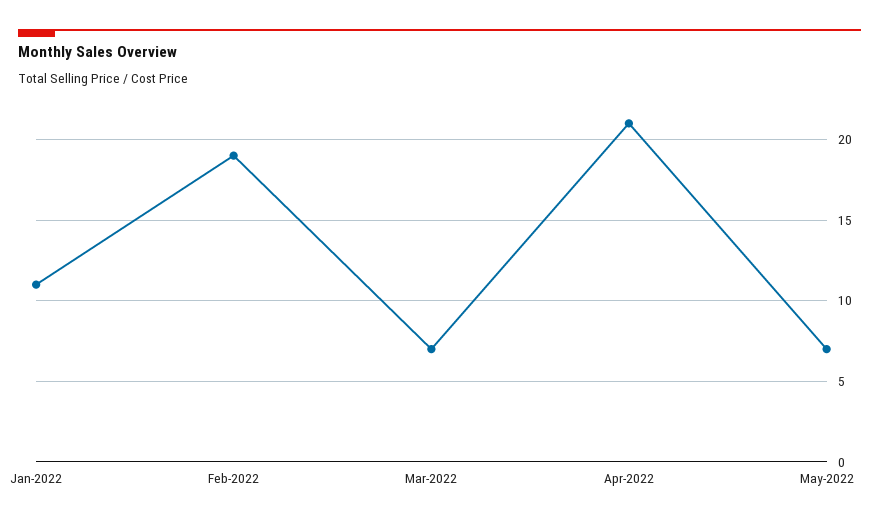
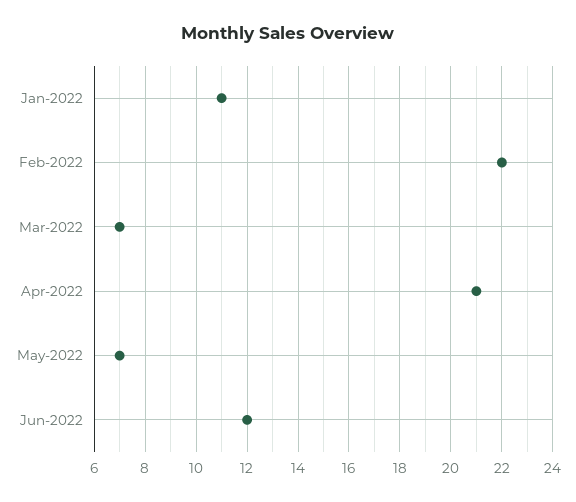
Feb-2022: 19 -> 22
Jun-2022: none -> 12

